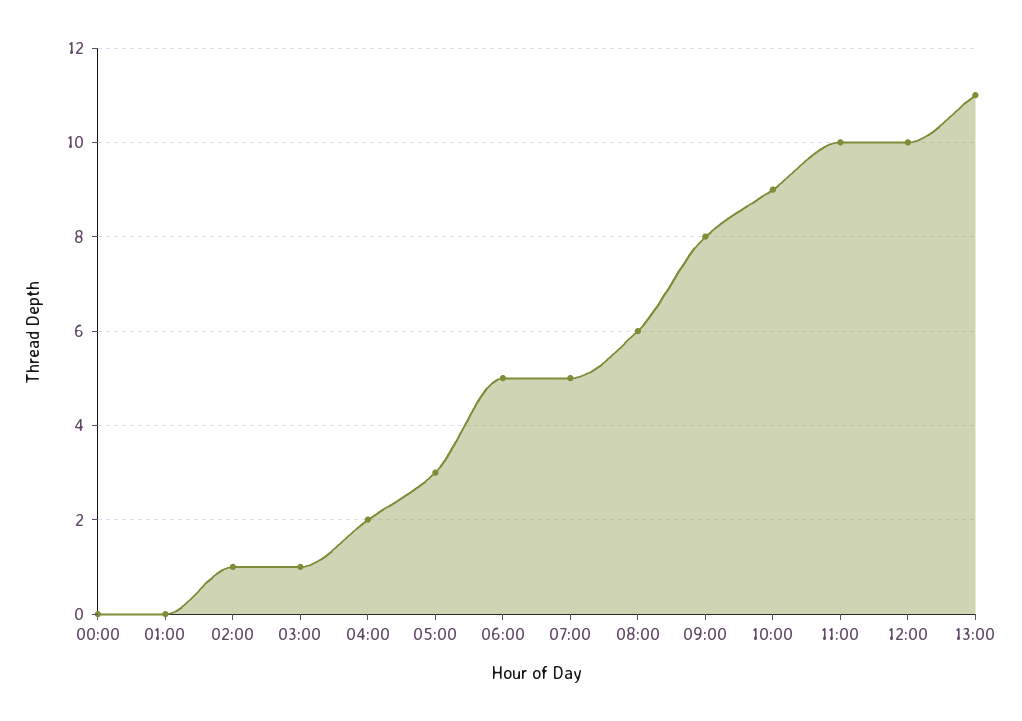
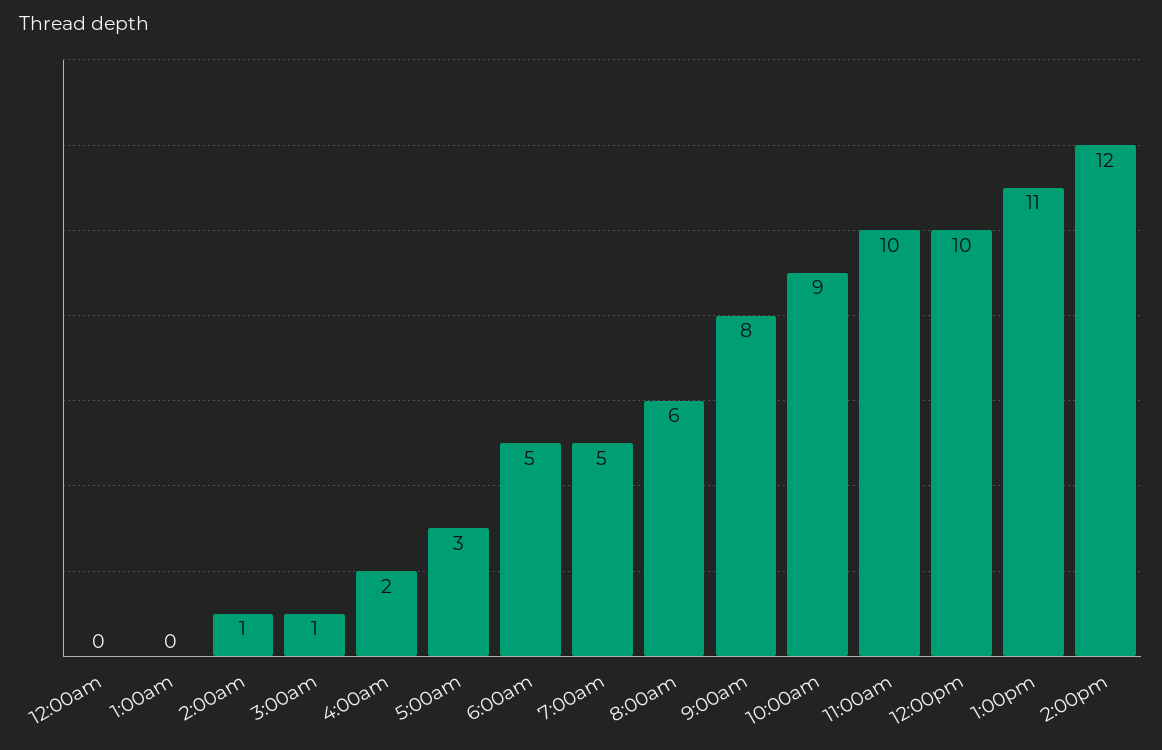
2:00pm: none -> 12

